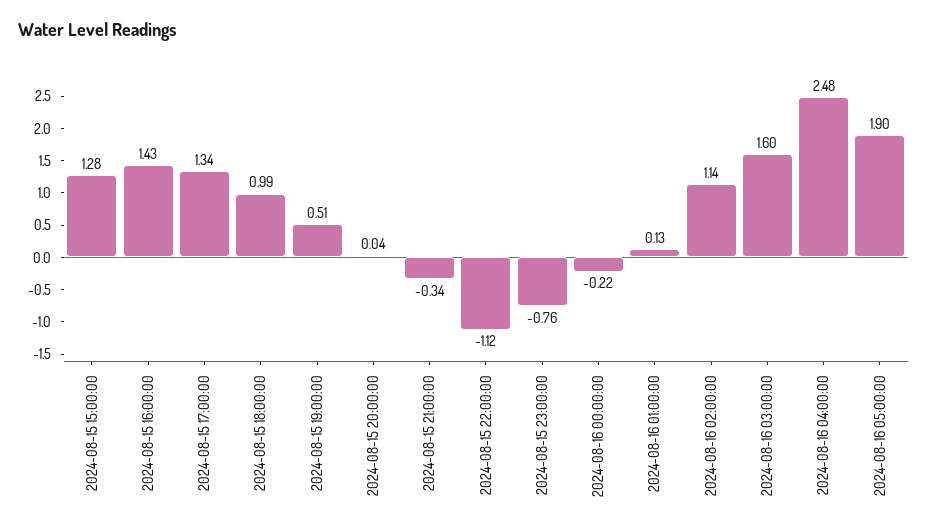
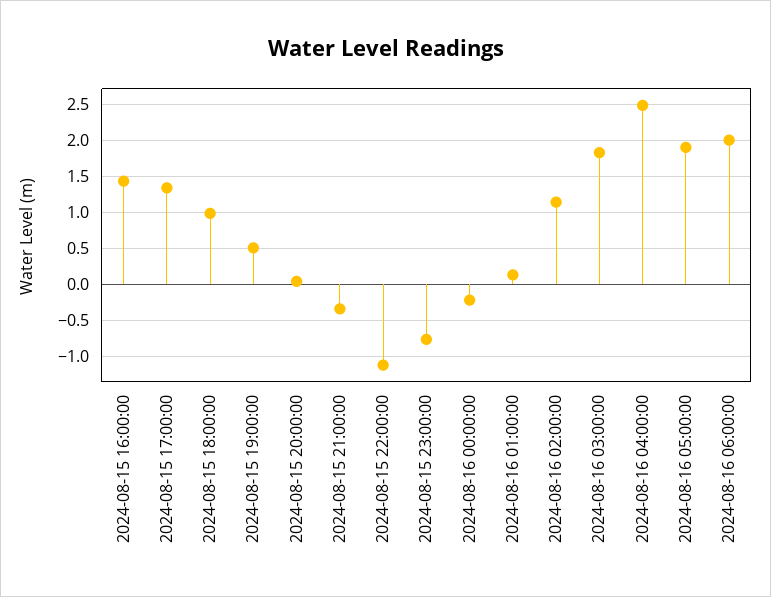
2024-08-15 15:00:00: 1.28 -> none
2024-08-16 03:00:00: 1.6 -> 1.8
2024-08-16 06:00:00: none -> 2

